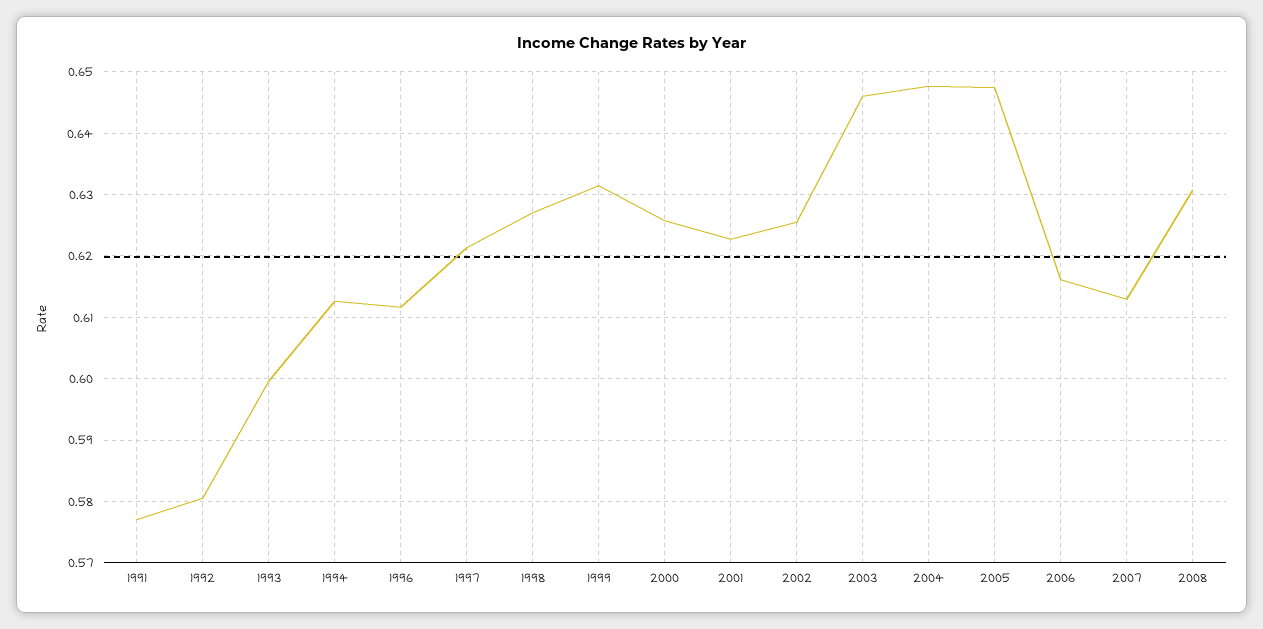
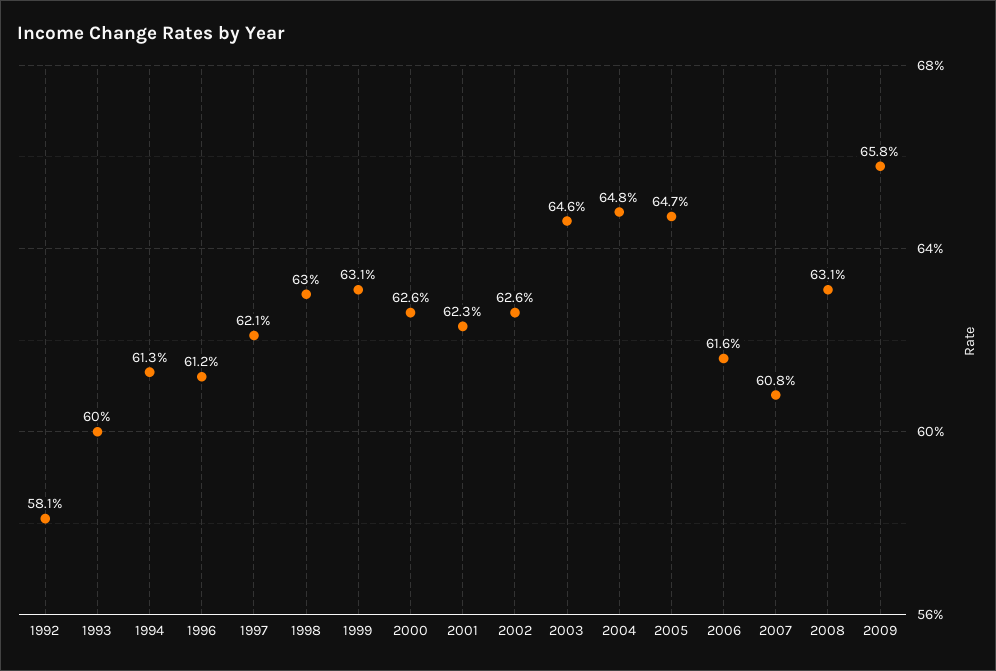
1991: 0.577 -> none
1998: 0.627 -> 0.63
2007: 0.613 -> 0.608
2009: none -> 0.658

